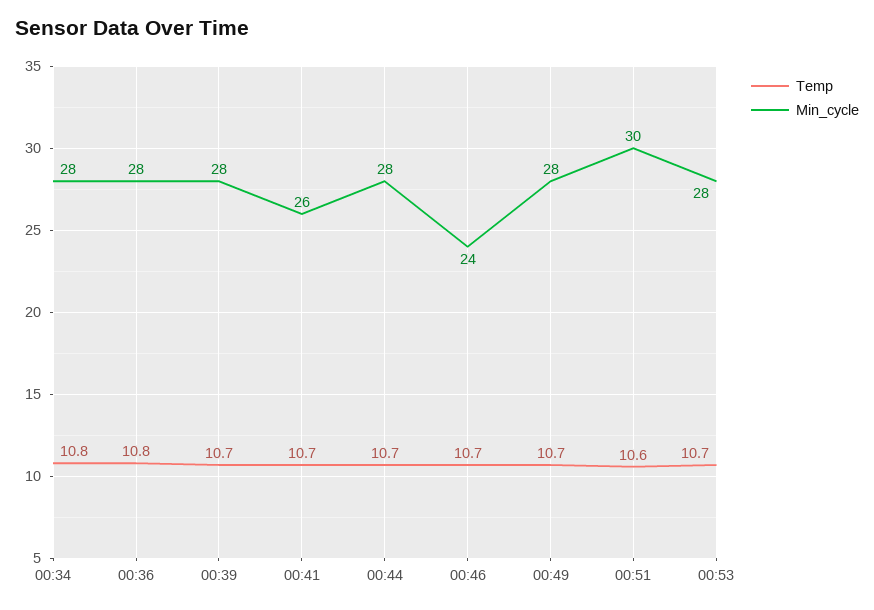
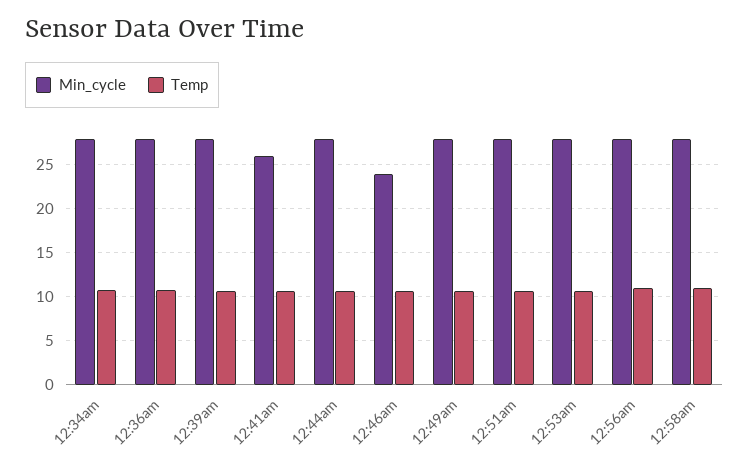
Min_cycle, 00:51: 30 -> 28
Min_cycle, 12:56am: none -> 28
Temp, 12:56am: none -> 11
Min_cycle, 12:58am: none -> 28
Temp, 12:58am: none -> 11

